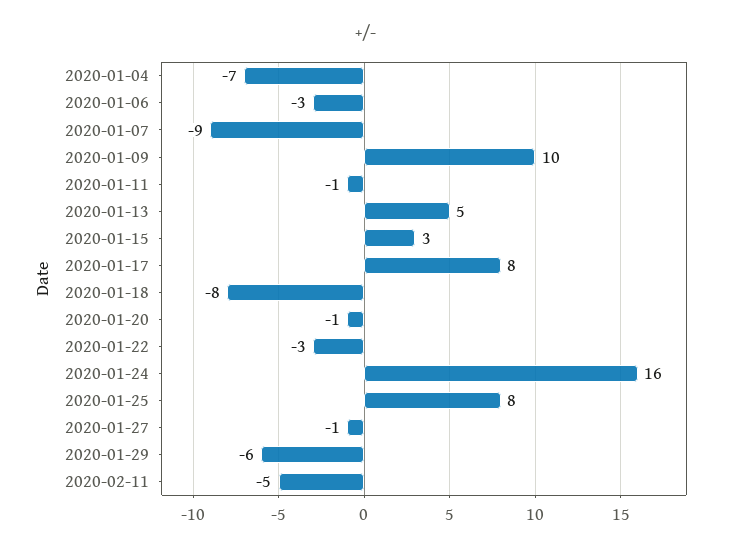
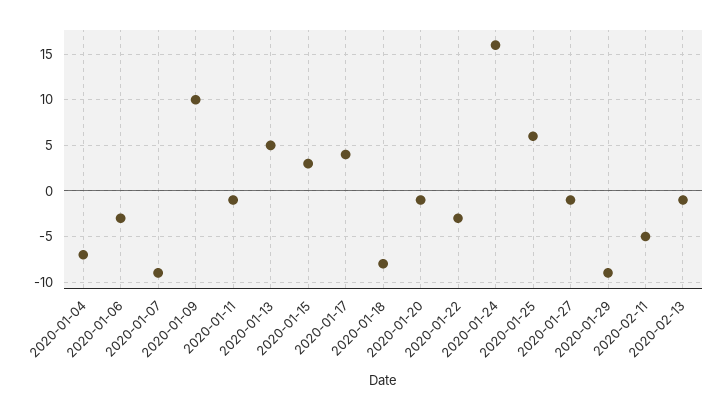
2020-01-17: 8 -> 4
2020-01-25: 8 -> 6
2020-01-29: -6 -> -9
2020-02-13: none -> -1

